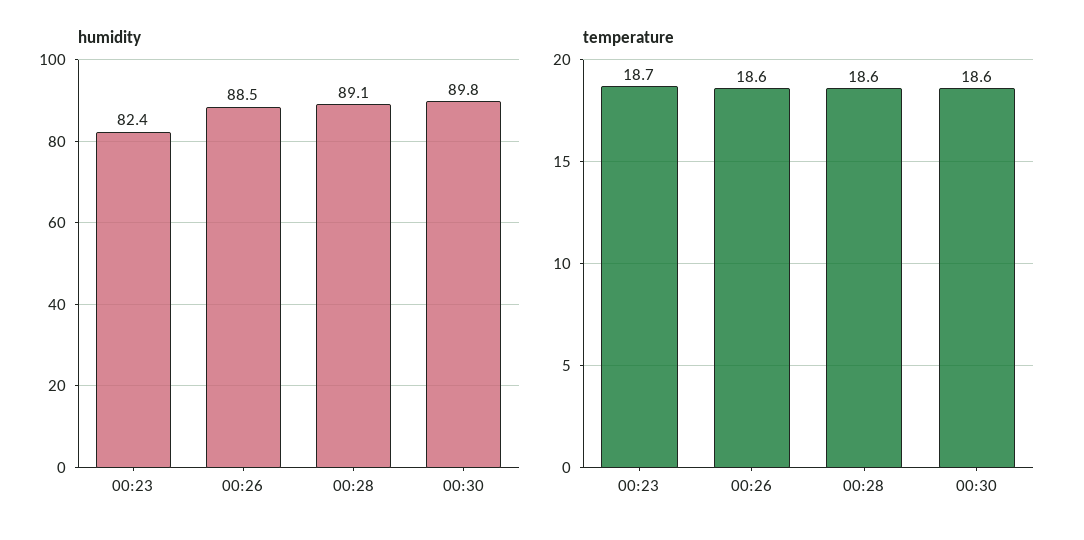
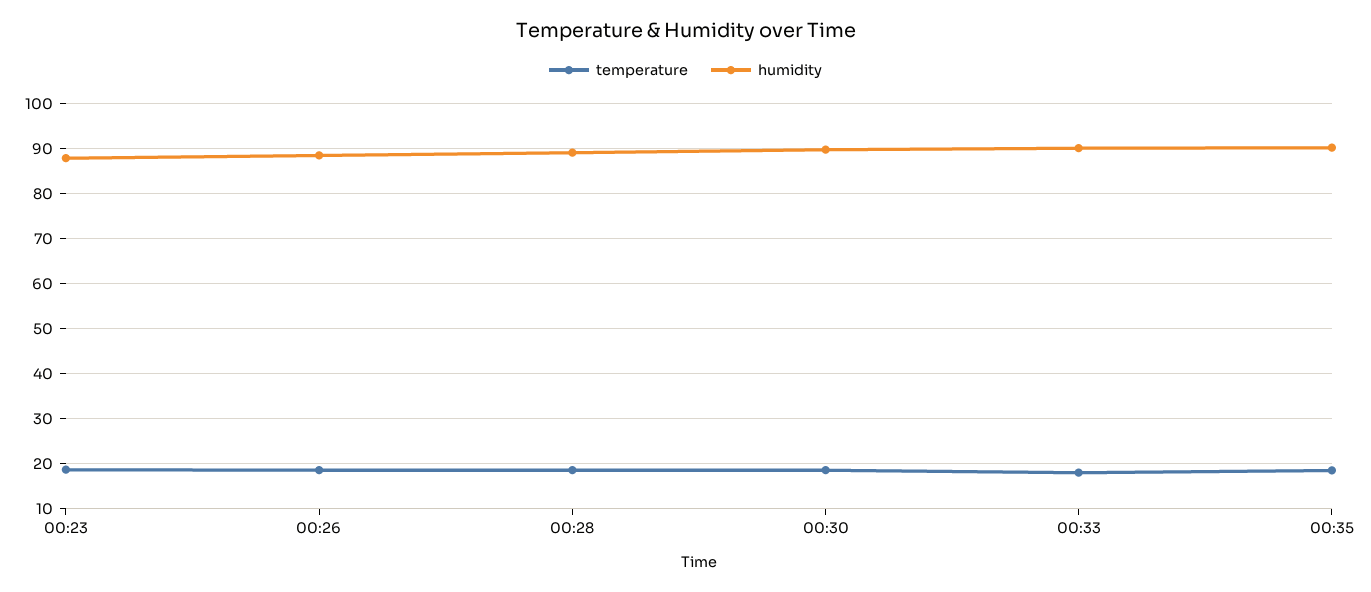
humidity, 00:23: 82.4 -> 88
temperature, 00:33: none -> 18
humidity, 00:33: none -> 90
temperature, 00:35: none -> 18
humidity, 00:35: none -> 90

